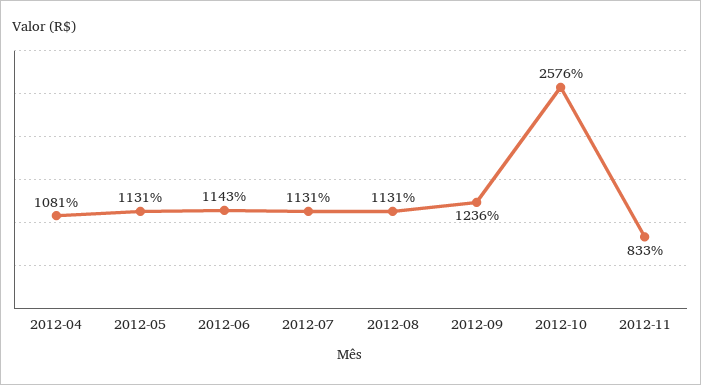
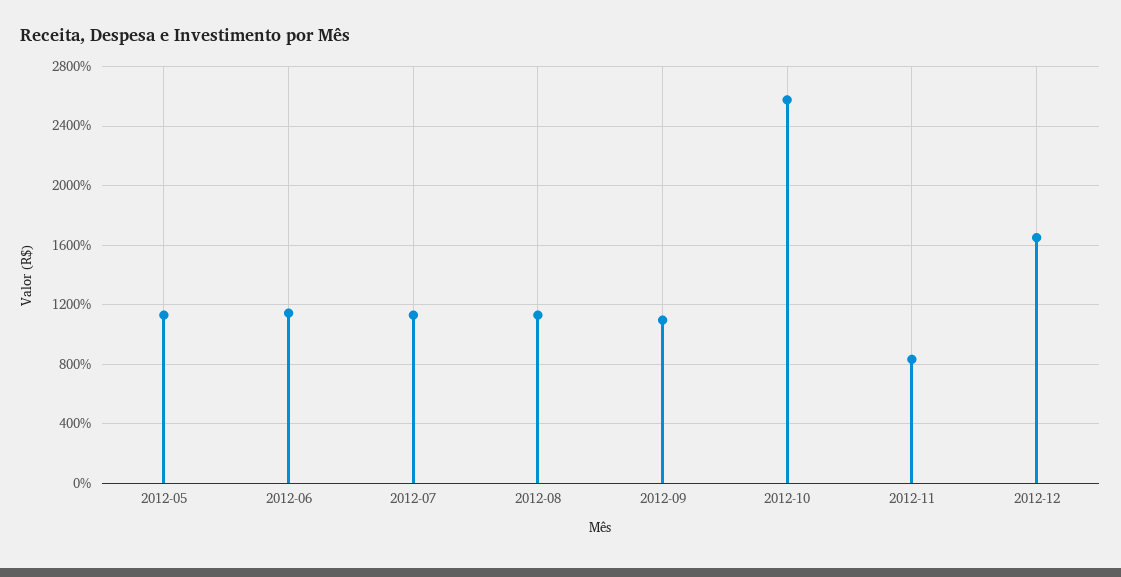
2012-04: 1081 -> none
2012-09: 1236 -> 1100
2012-12: none -> 1650

